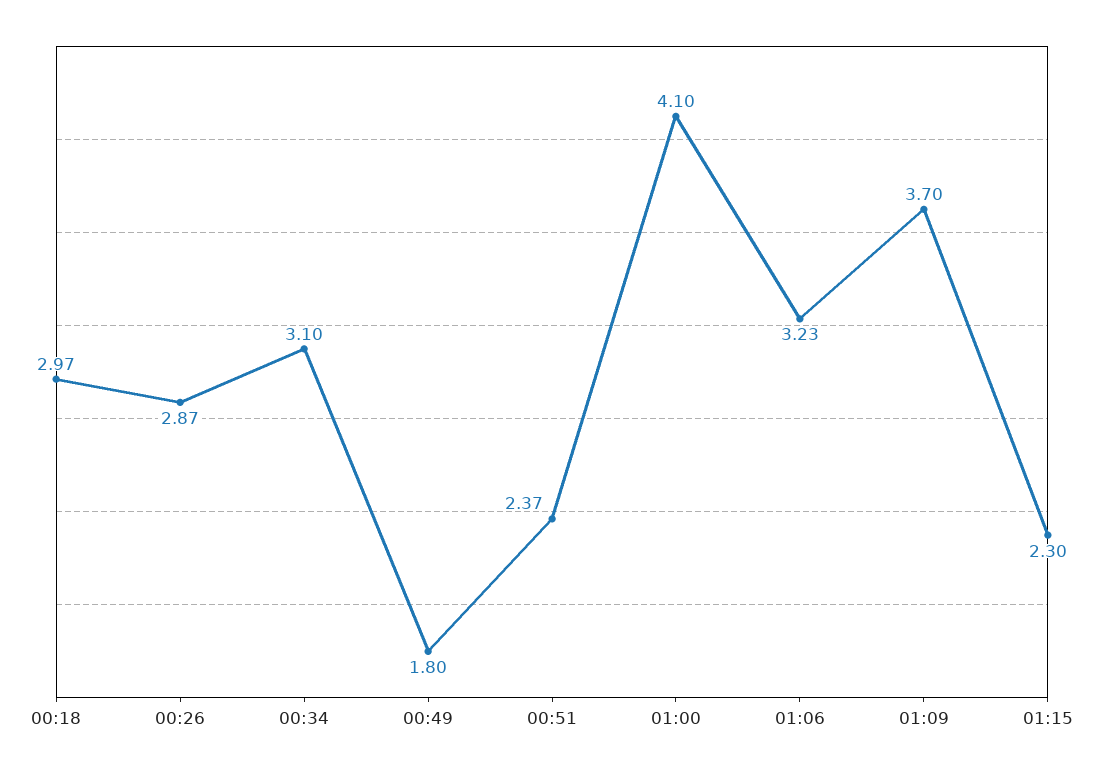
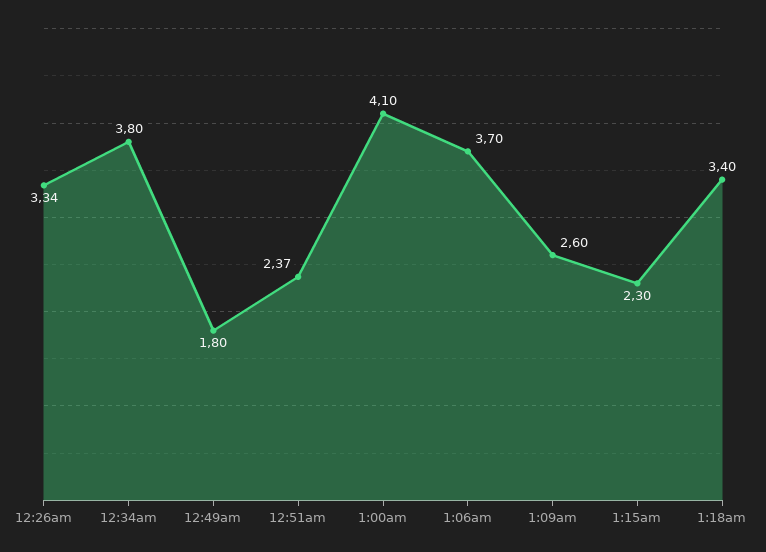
00:18: 2.97 -> none
00:26: 2.87 -> 3.34
00:34: 3.1 -> 3.8
01:06: 3.23 -> 3.7
01:09: 3.7 -> 2.6
1:18am: none -> 3.4

